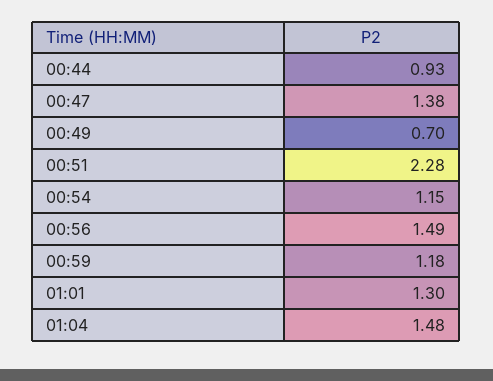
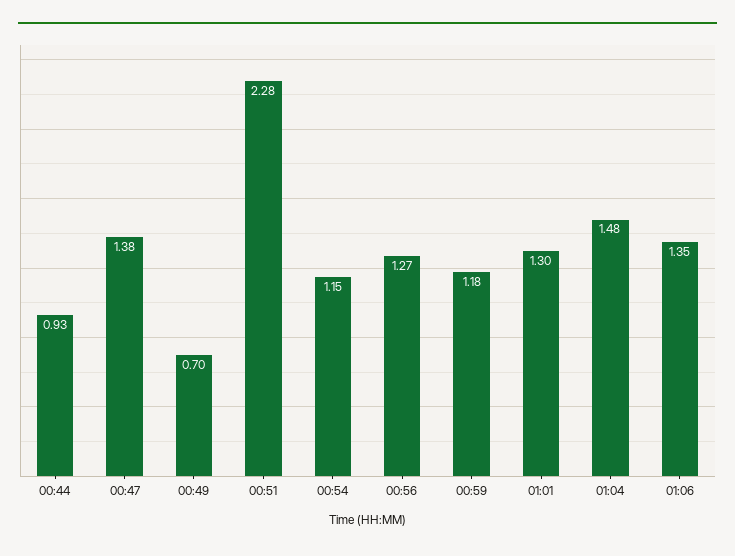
00:56: 1.49 -> 1.27
01:06: none -> 1.35

